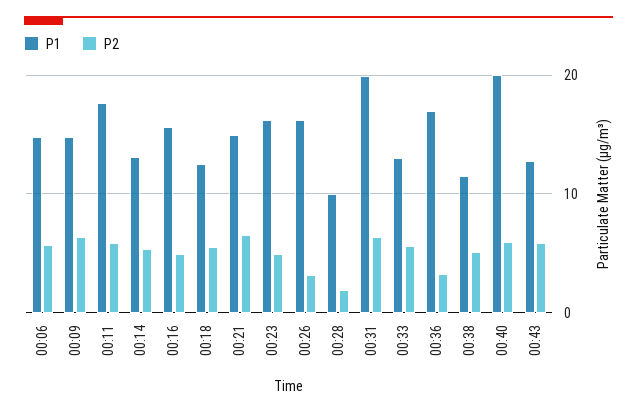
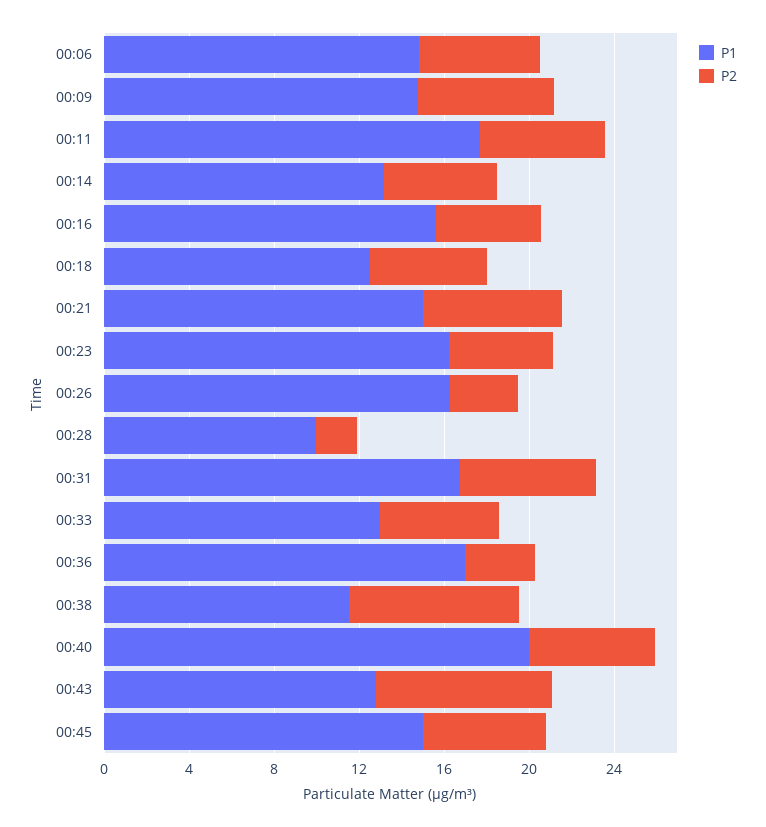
P1, 00:31: 20 -> 17
P2, 00:38: 5 -> 8
P2, 00:43: 6 -> 8
P1, 00:45: none -> 15
P2, 00:45: none -> 6

